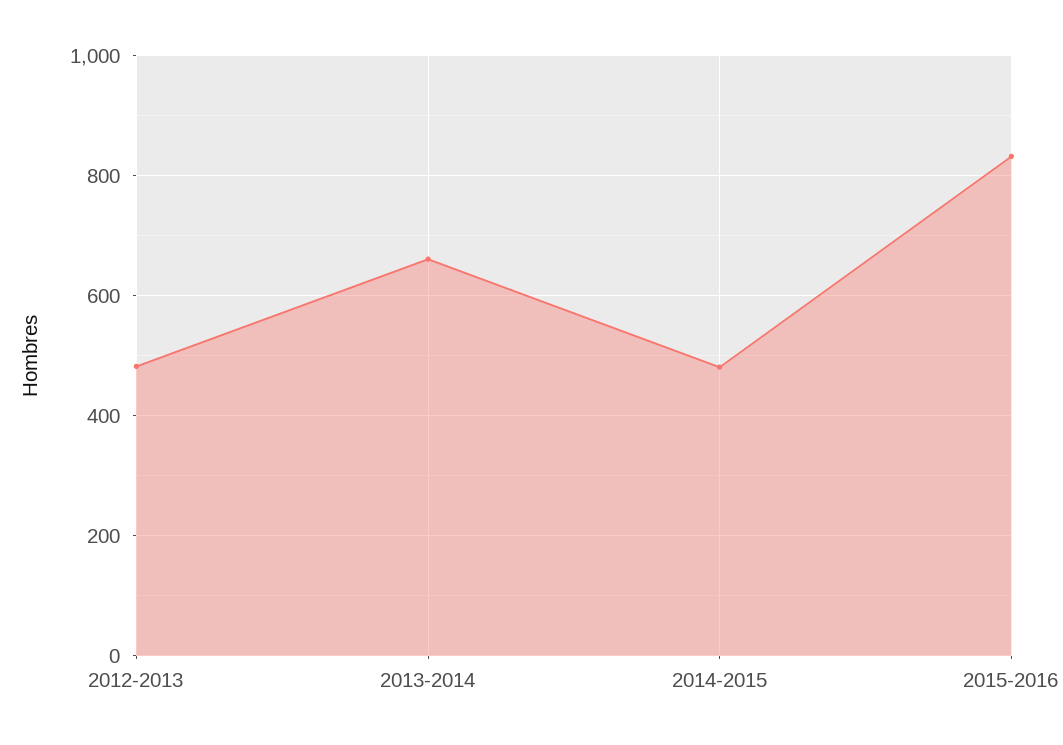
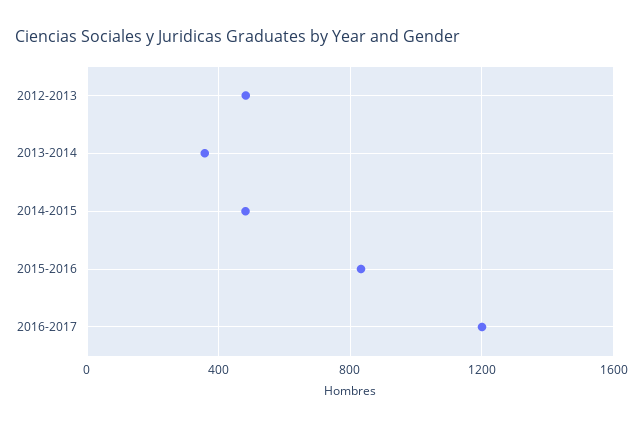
2013-2014: 660 -> 350
2016-2017: none -> 1200

